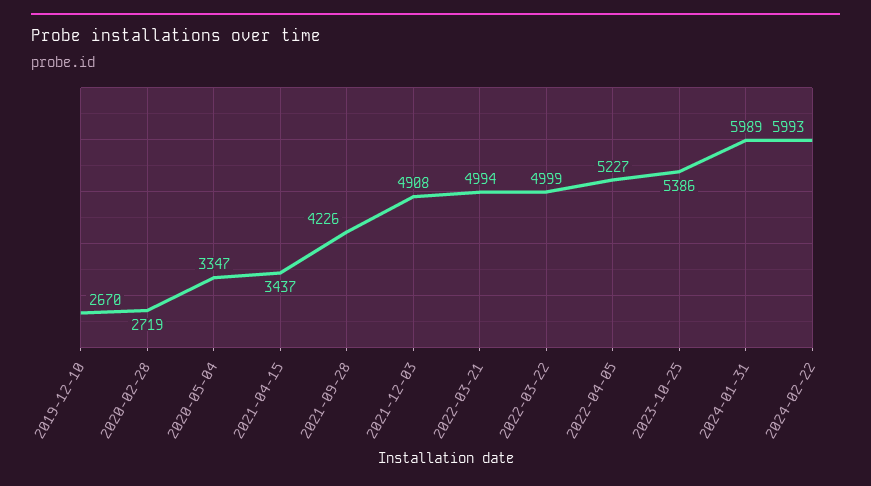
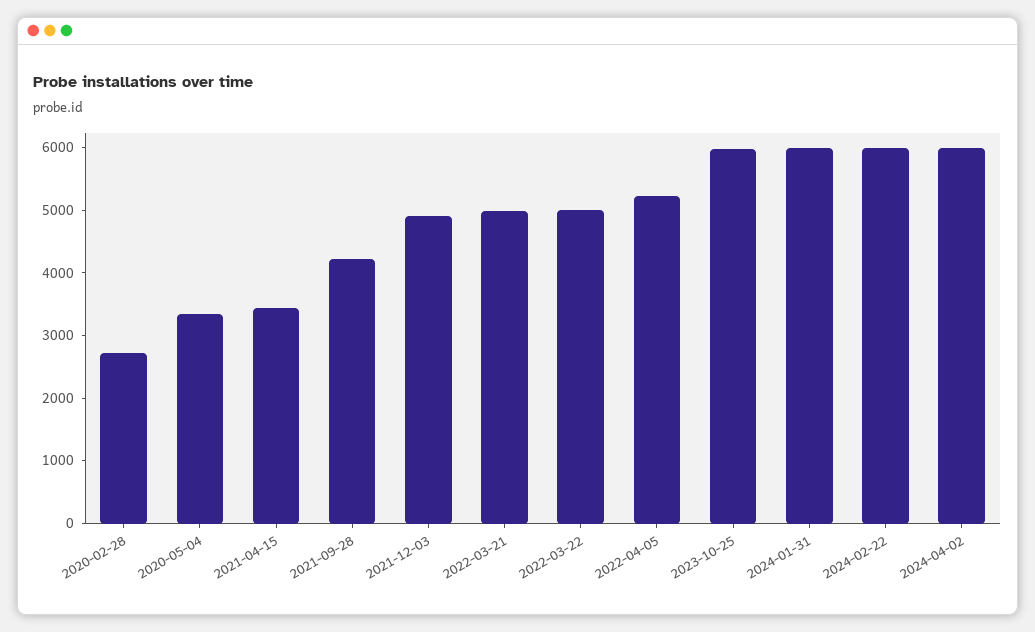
2019-12-10: 2670 -> none
2023-10-25: 5386 -> 6000
2024-04-02: none -> 6000

